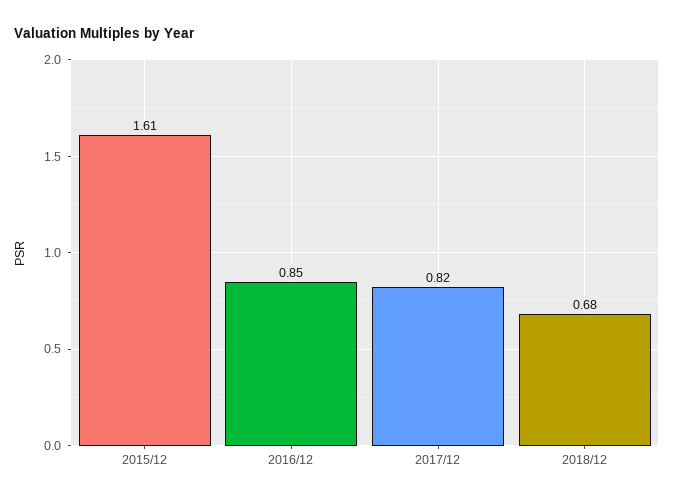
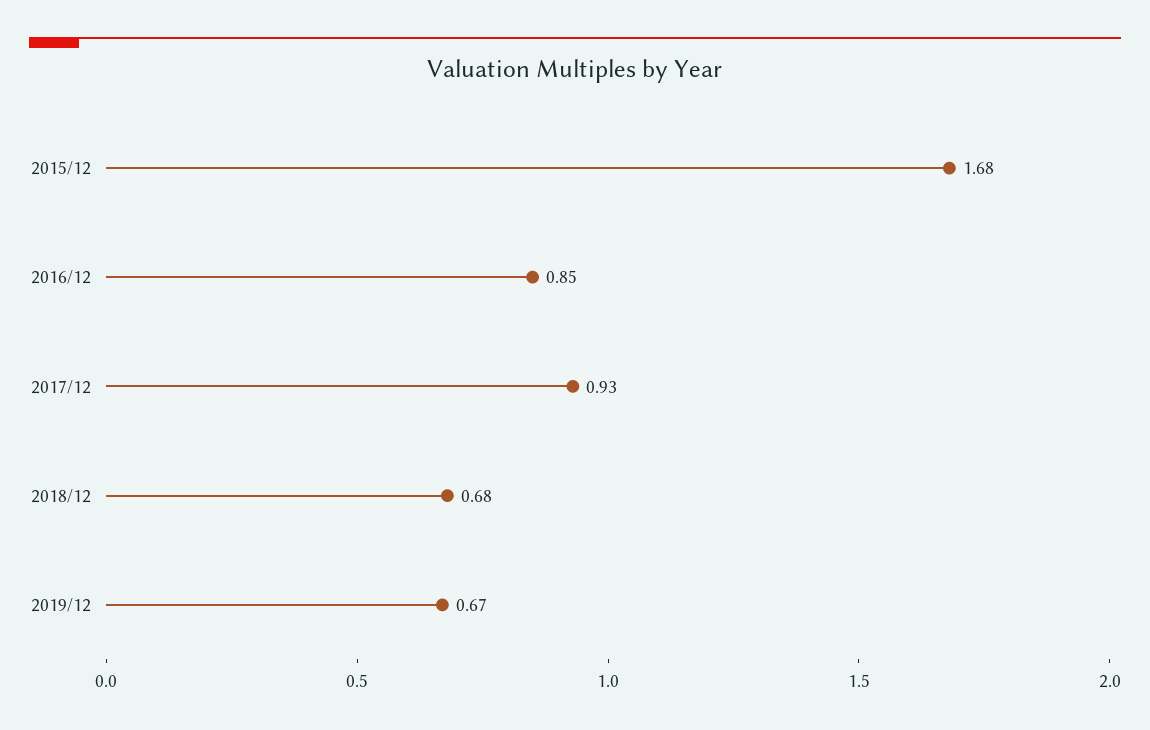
2015/12: 1.61 -> 1.68
2017/12: 0.82 -> 0.93
2019/12: none -> 0.67

